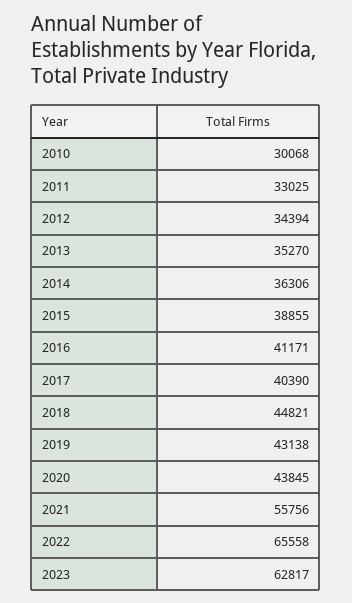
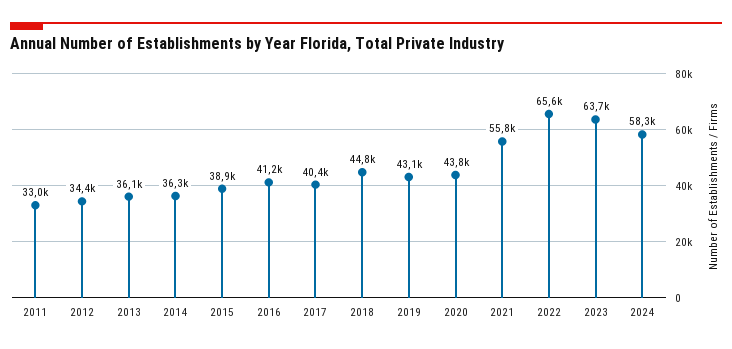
2010: 30068 -> none
2013: 35270 -> 36100
2023: 62817 -> 63700
2024: none -> 58300

